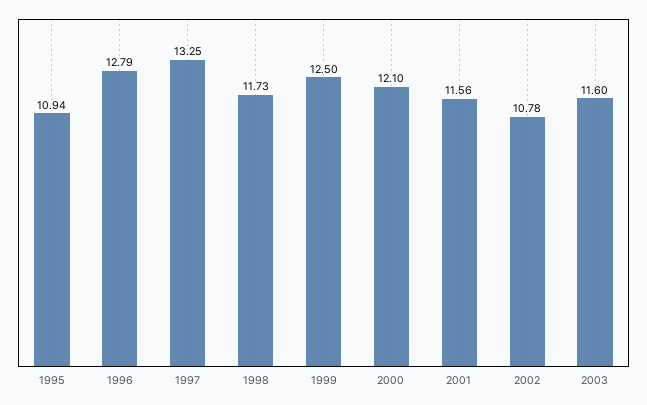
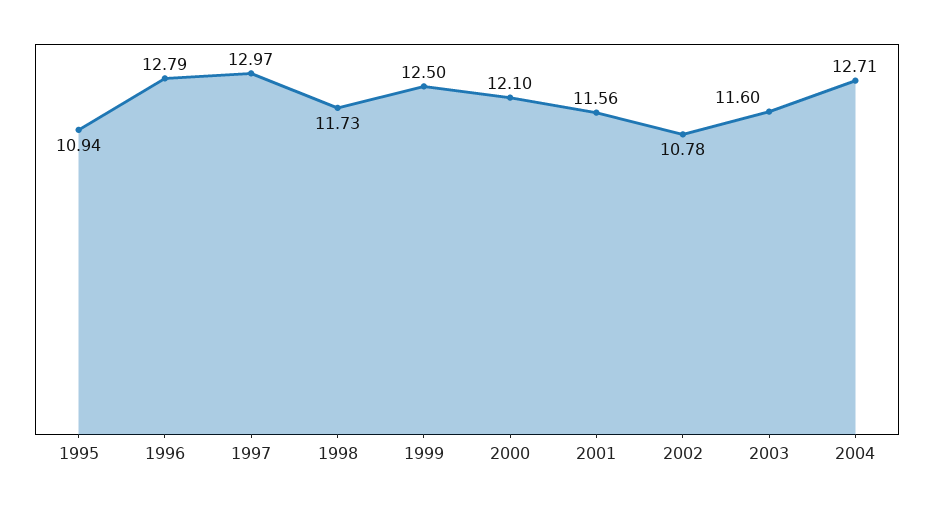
1997: 13.25 -> 12.97
2004: none -> 12.71

